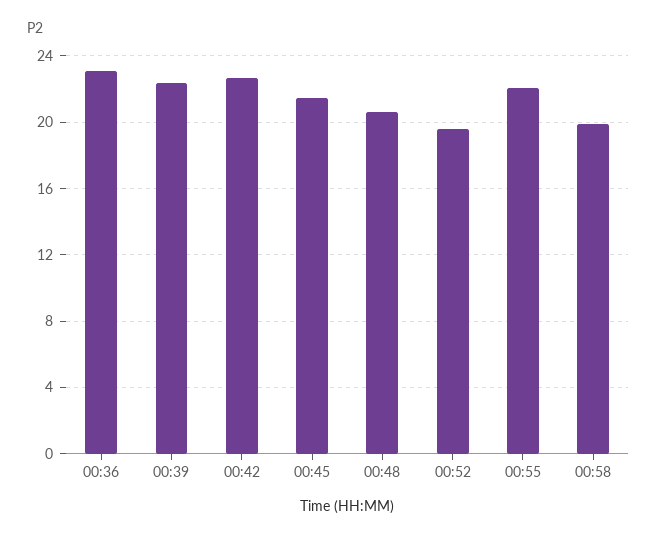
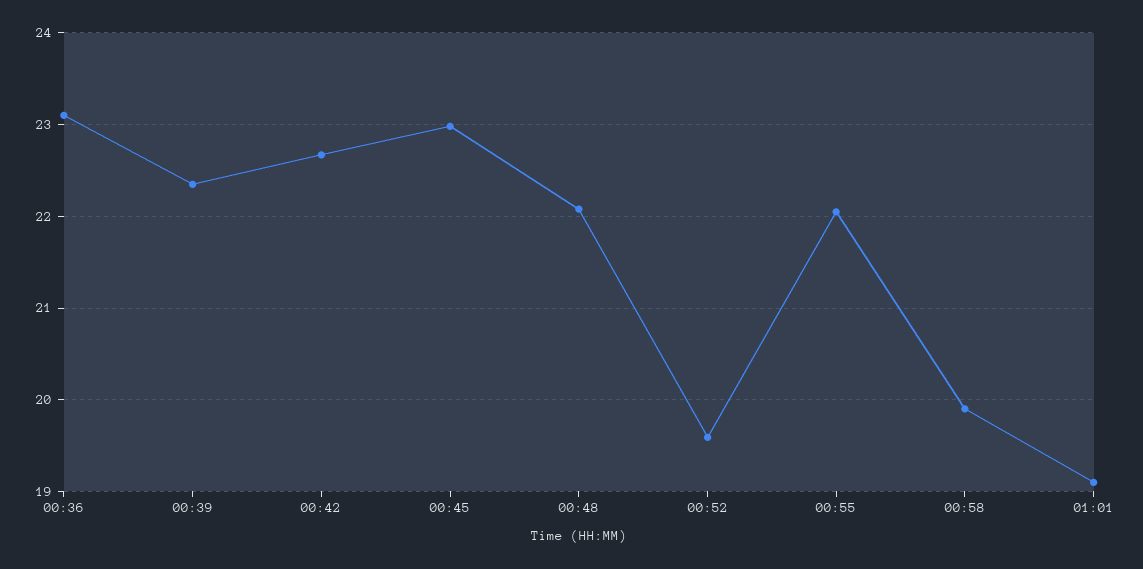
00:45: 21.5 -> 23
00:48: 20.5 -> 22.1
01:01: none -> 19.1

